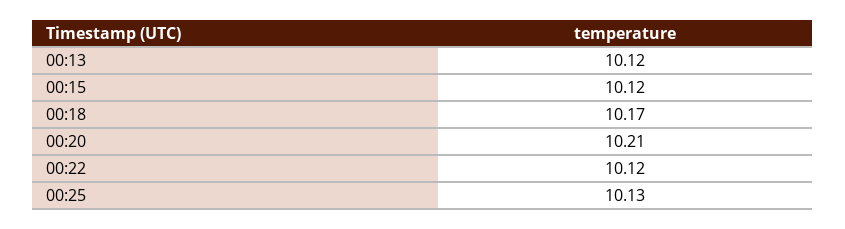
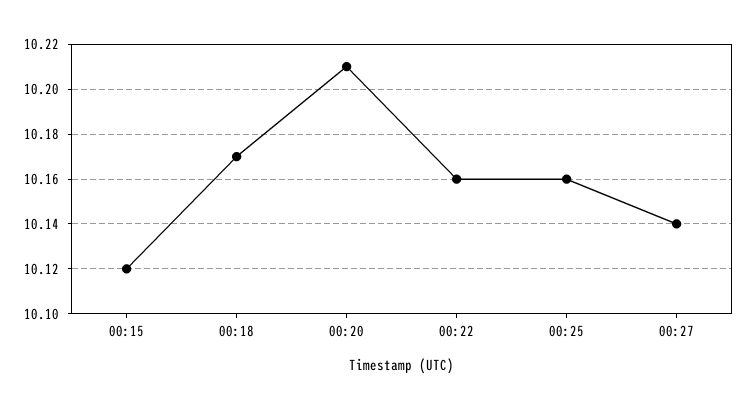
00:13: 10.12 -> none
00:22: 10.12 -> 10.16
00:25: 10.13 -> 10.16
00:27: none -> 10.14

